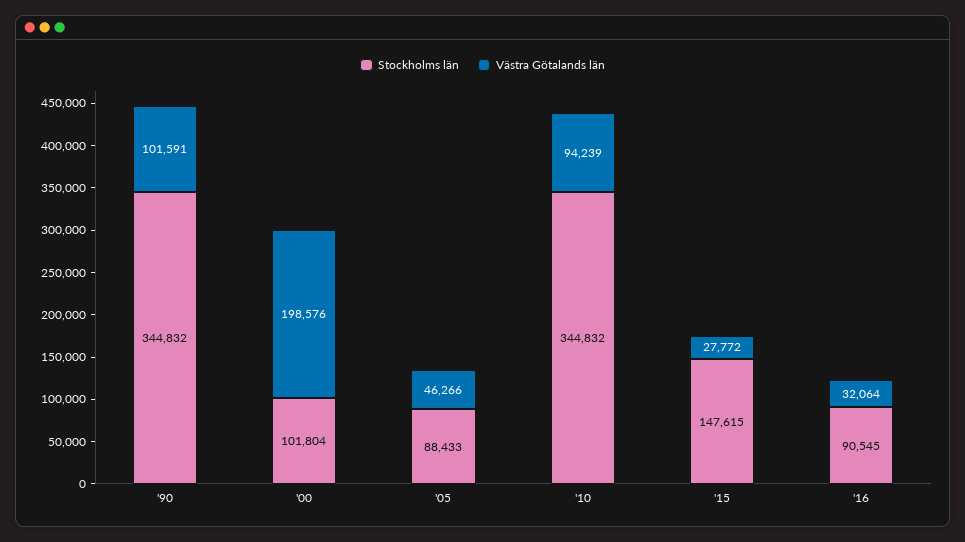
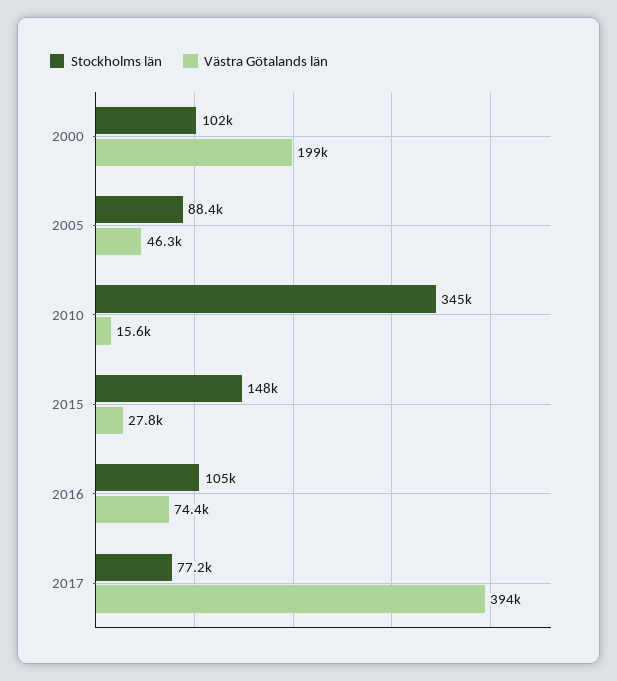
Stockholms län, '90: 344832 -> none
Västra Götalands län, '90: 101591 -> none
Västra Götalands län, '10: 94239 -> 15600
Stockholms län, '16: 90545 -> 105000
Västra Götalands län, '16: 32064 -> 74400
Stockholms län, 2017: none -> 77200
Västra Götalands län, 2017: none -> 394000

